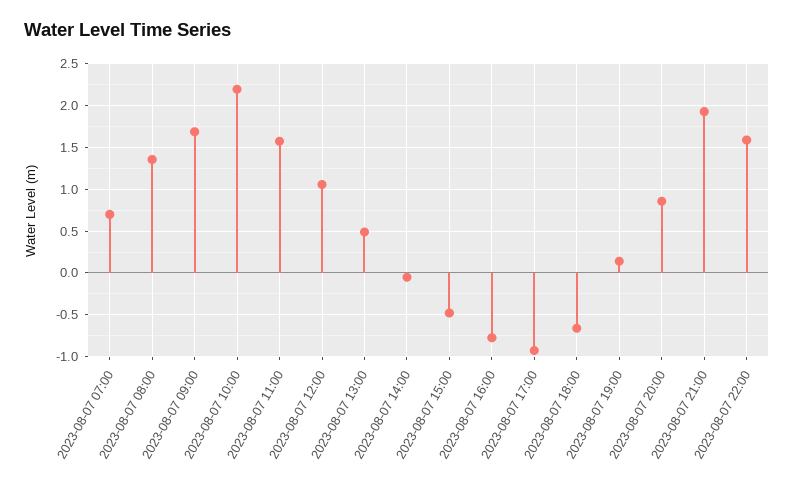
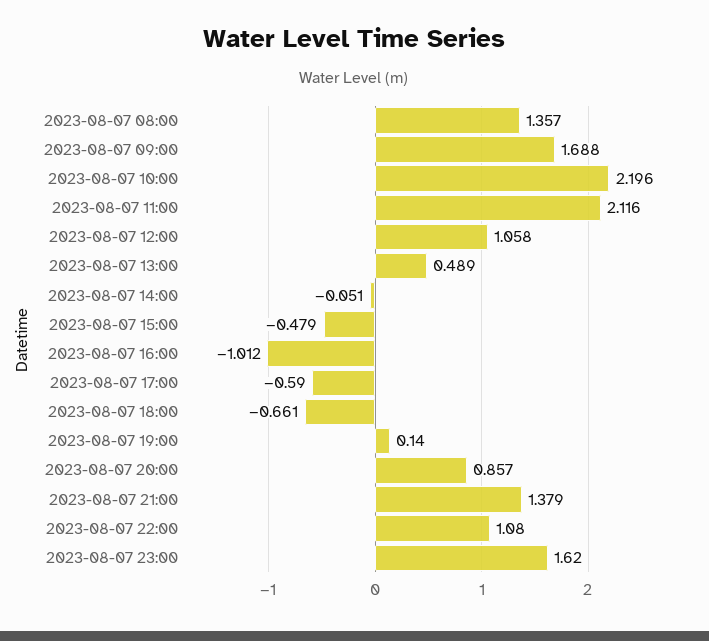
2023-08-07 07:00: 0.7 -> none
2023-08-07 11:00: 1.6 -> 2.116
2023-08-07 16:00: -0.8 -> -1.012
2023-08-07 17:00: -0.9 -> -0.59
2023-08-07 21:00: 1.9 -> 1.379
2023-08-07 22:00: 1.6 -> 1.08
2023-08-07 23:00: none -> 1.62

